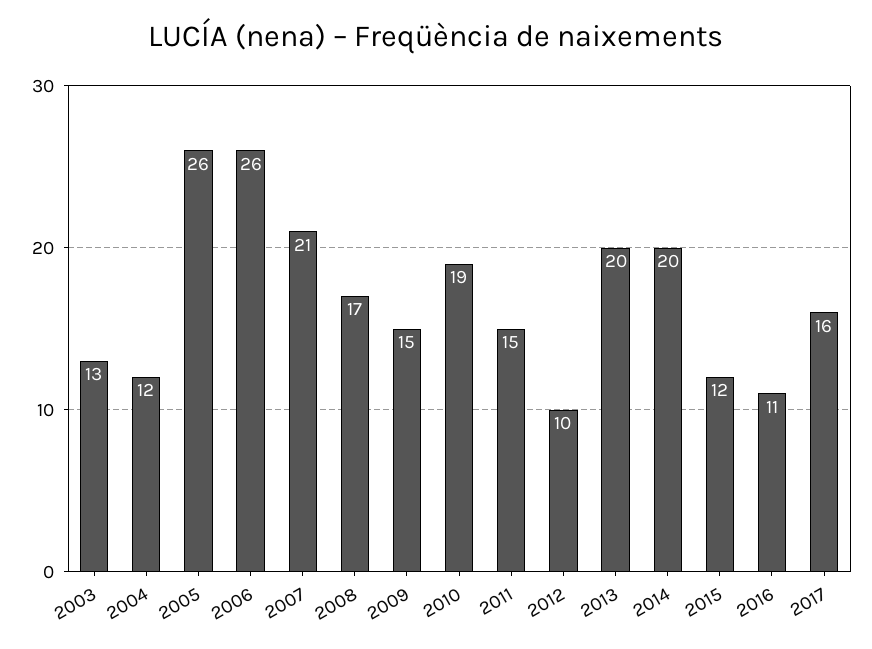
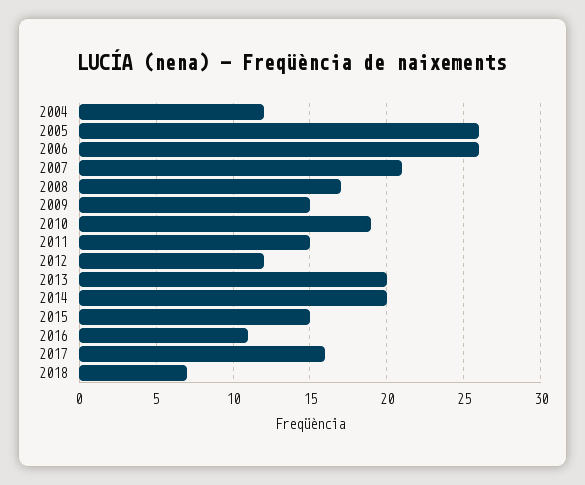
2003: 13 -> none
2012: 10 -> 12
2015: 12 -> 15
2018: none -> 7

